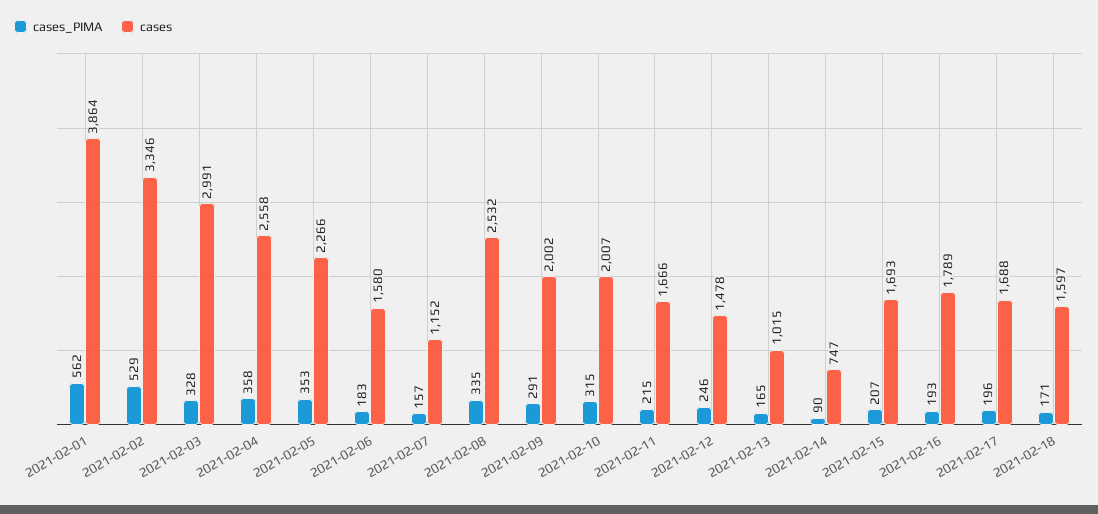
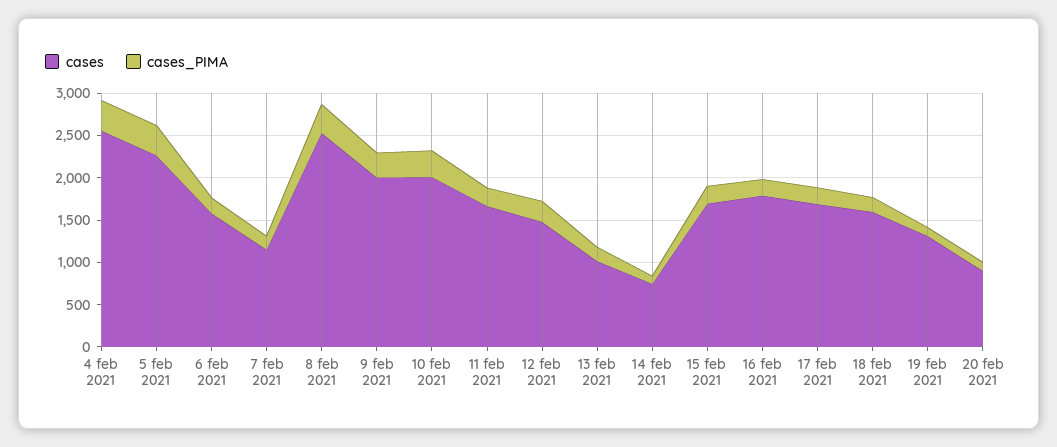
cases_PIMA, 2021-02-01: 562 -> none
cases, 2021-02-01: 3864 -> none
cases_PIMA, 2021-02-02: 529 -> none
cases, 2021-02-02: 3346 -> none
cases_PIMA, 2021-02-03: 328 -> none
cases, 2021-02-03: 2991 -> none
cases, 19 feb 2021: none -> 1300
cases_PIMA, 19 feb 2021: none -> 100
cases, 20 feb 2021: none -> 900
cases_PIMA, 20 feb 2021: none -> 100

